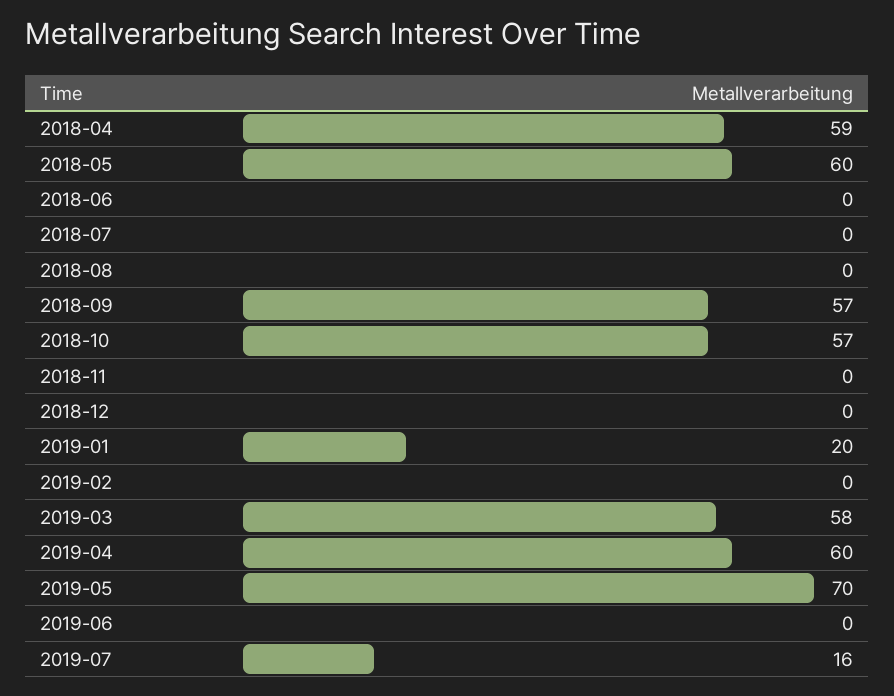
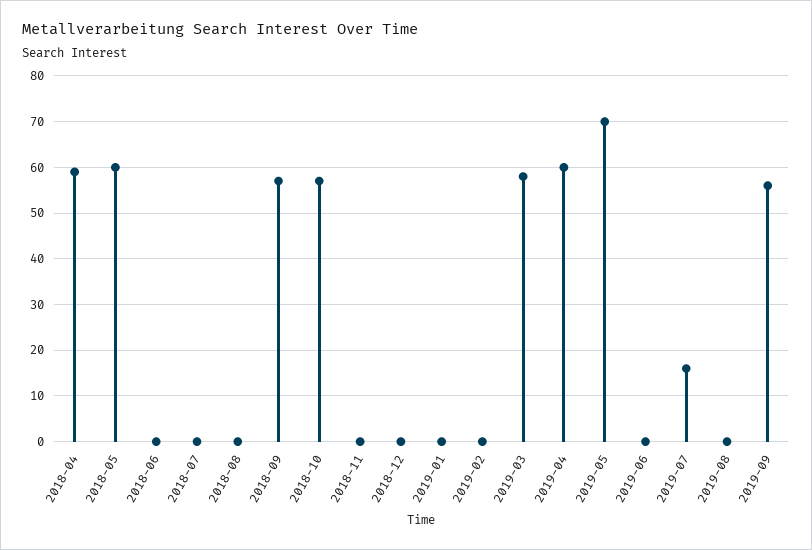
2019-01: 20 -> 0
2019-08: none -> 0
2019-09: none -> 55

